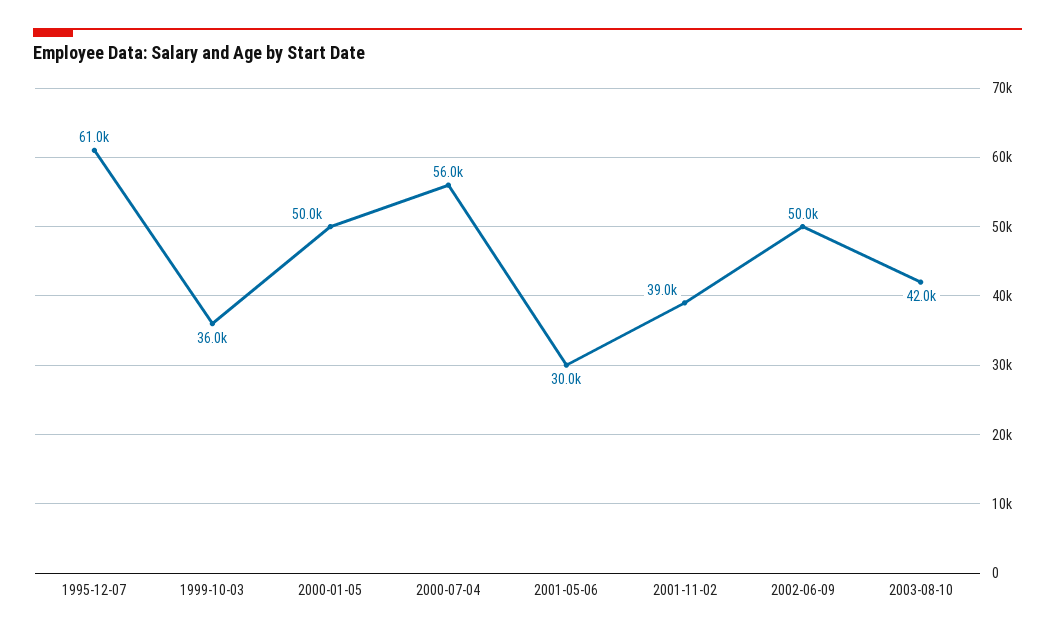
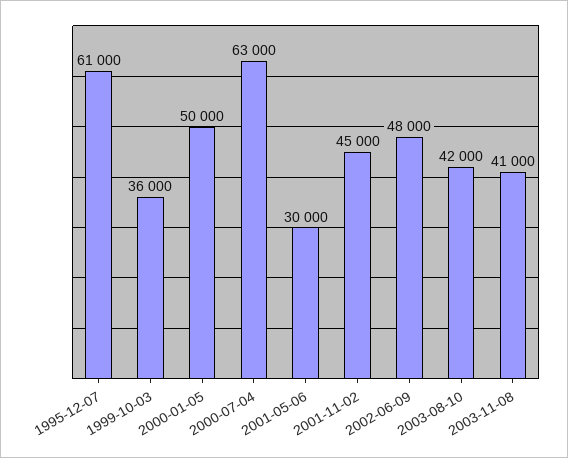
2000-07-04: 56000 -> 63000
2001-11-02: 39000 -> 45000
2002-06-09: 50000 -> 48000
2003-11-08: none -> 41000

